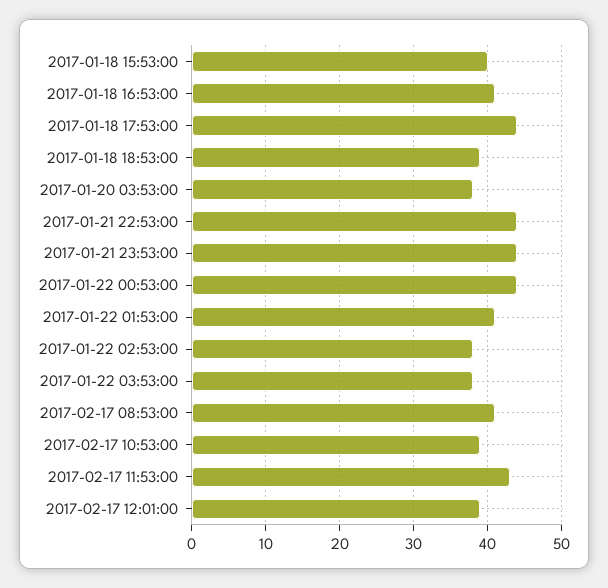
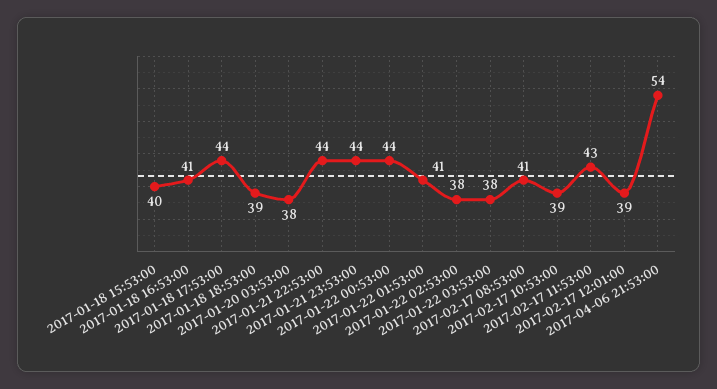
2017-04-06 21:53:00: none -> 54

